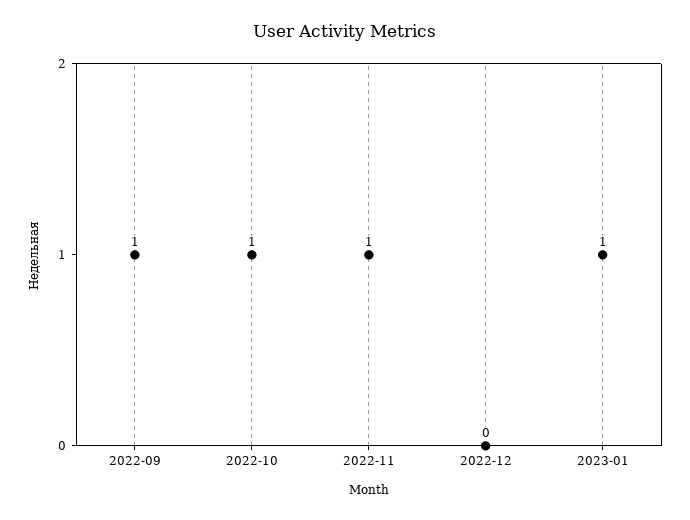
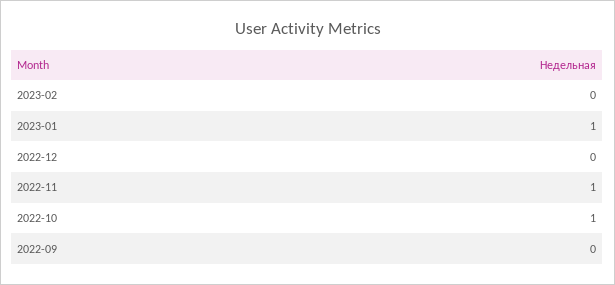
2022-09: 1 -> 0
2023-02: none -> 0

